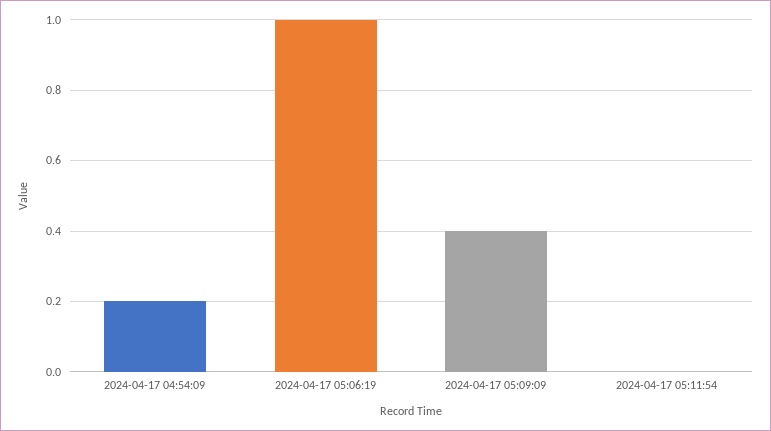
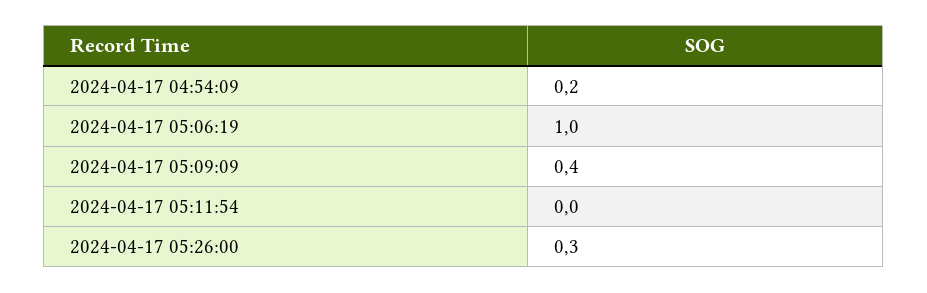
2024-04-17 05:26:00: none -> 0.3

